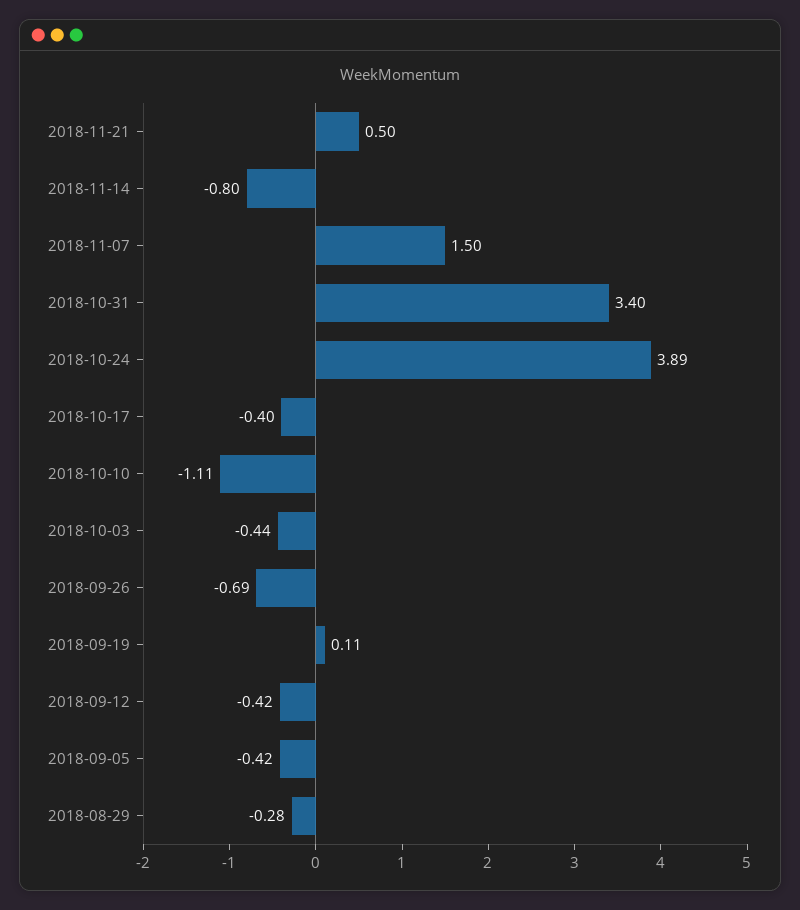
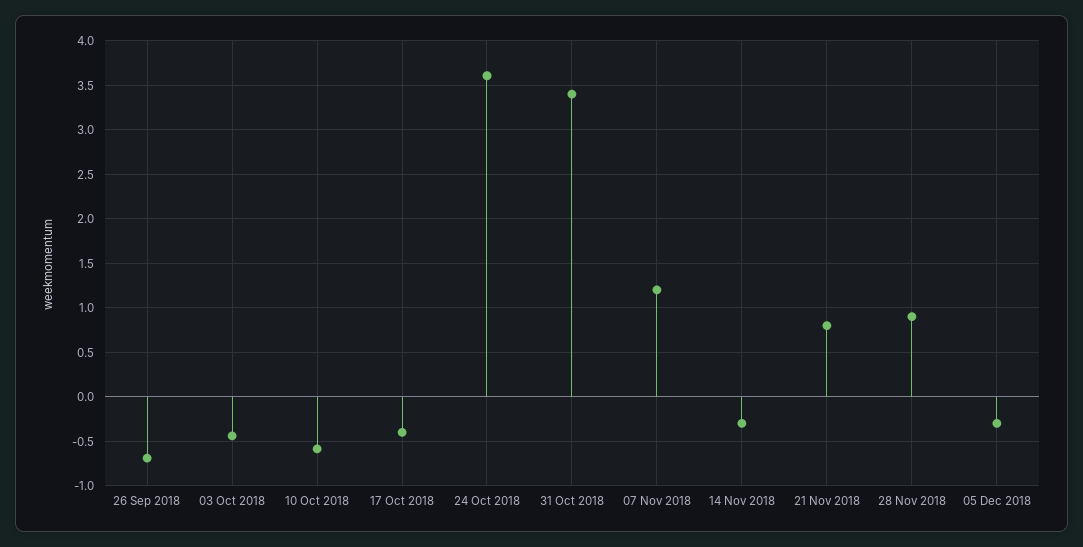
2018-11-21: 0.5 -> 0.8
2018-11-14: -0.8 -> -0.3
2018-11-07: 1.5 -> 1.2
2018-10-24: 3.89 -> 3.6
2018-10-10: -1.11 -> -0.6
2018-09-19: 0.11 -> none
2018-09-12: -0.42 -> none
2018-09-05: -0.42 -> none
2018-08-29: -0.28 -> none
28 Nov 2018: none -> 0.9
05 Dec 2018: none -> -0.3

